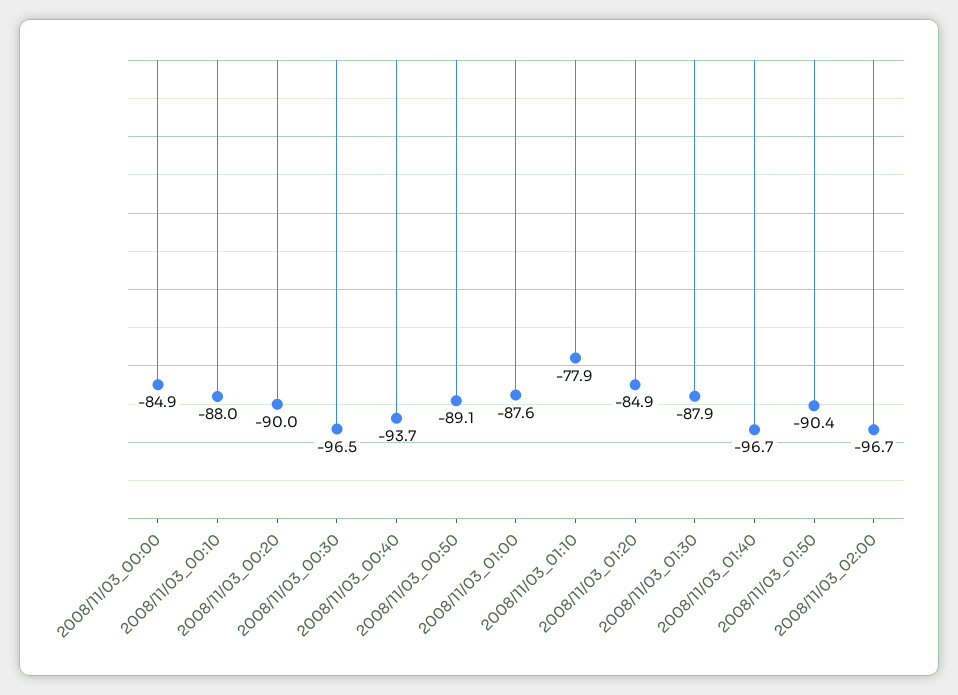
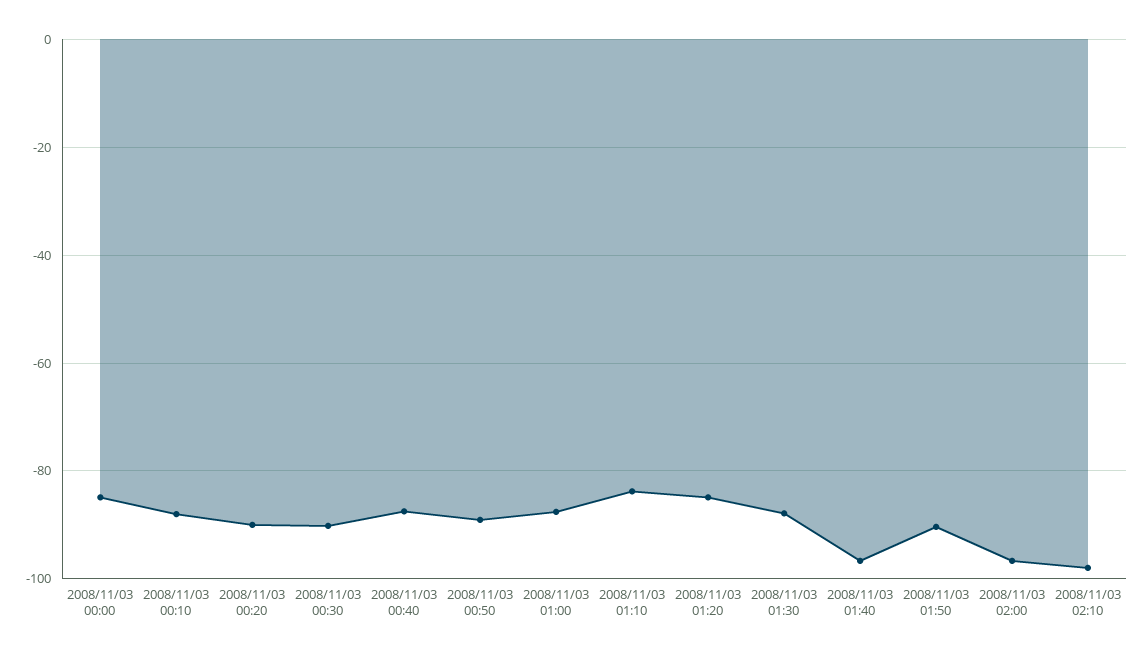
2008/11/03_00:30: -96.5 -> -90
2008/11/03_00:40: -93.7 -> -88
2008/11/03_01:10: -77.9 -> -84
2008/11/03 02:10: none -> -98

